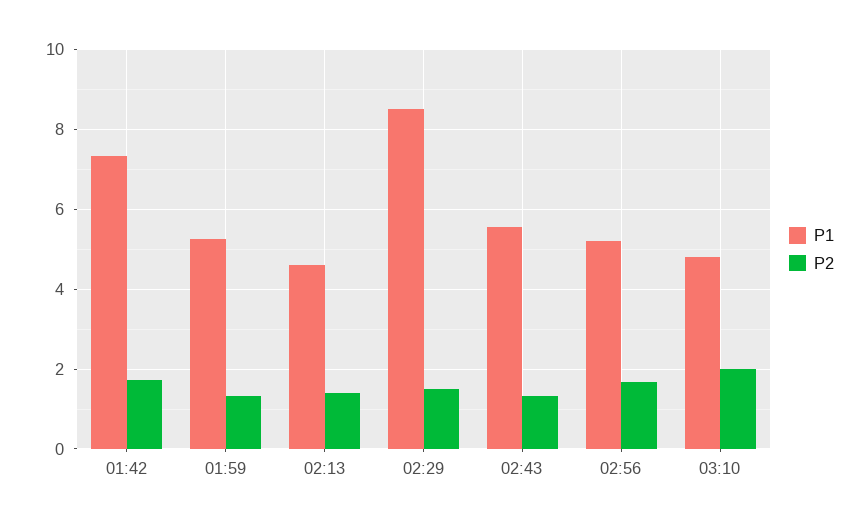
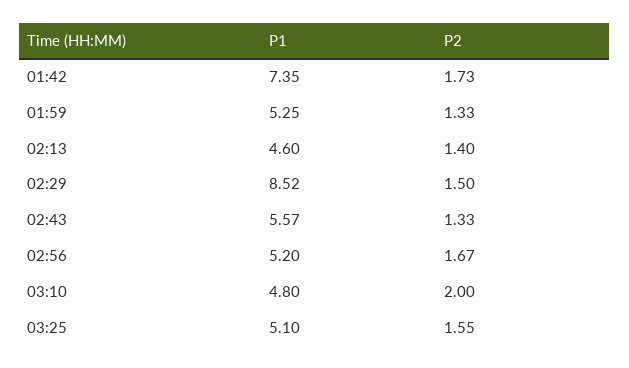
P1, 03:25: none -> 5.1
P2, 03:25: none -> 1.55

